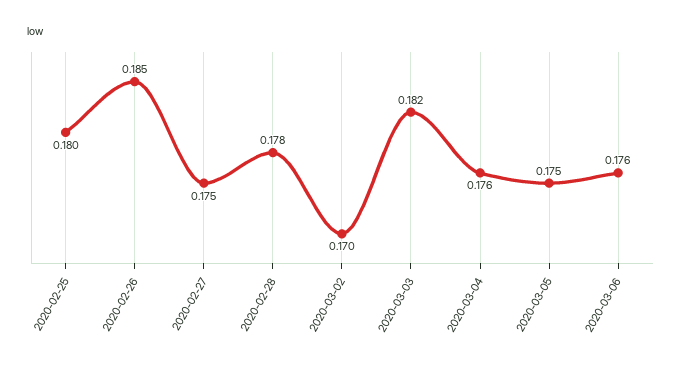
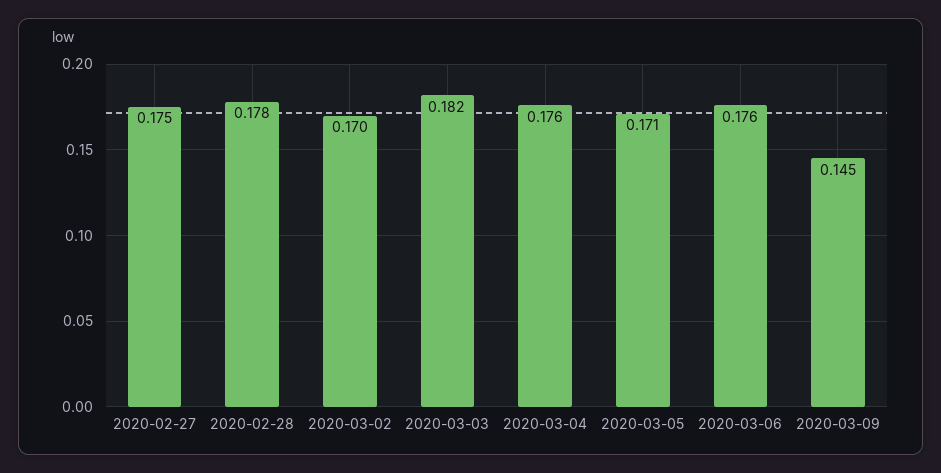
2020-02-25: 0.18 -> none
2020-02-26: 0.185 -> none
2020-03-05: 0.175 -> 0.171
2020-03-09: none -> 0.145

